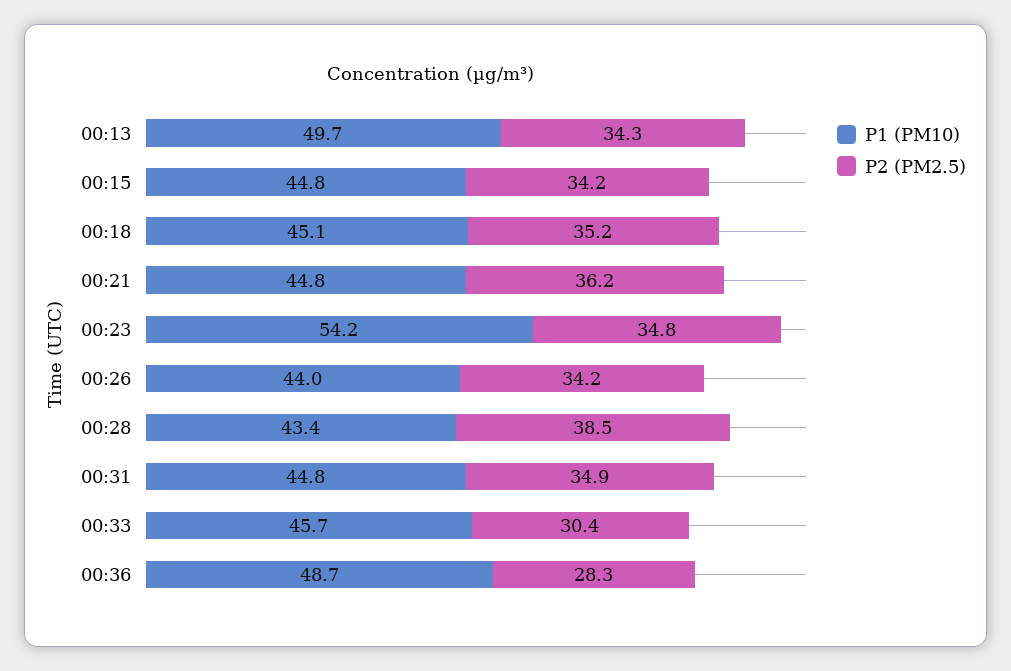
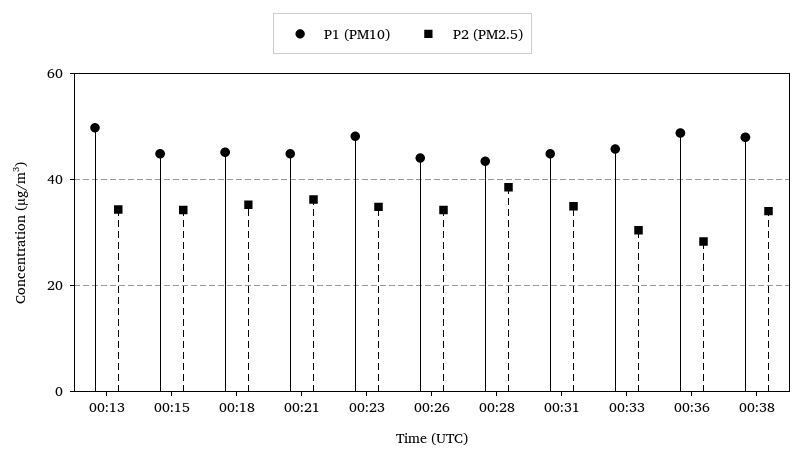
P1 (PM10), 00:23: 54.2 -> 48
P1 (PM10), 00:38: none -> 48
P2 (PM2.5), 00:38: none -> 34

